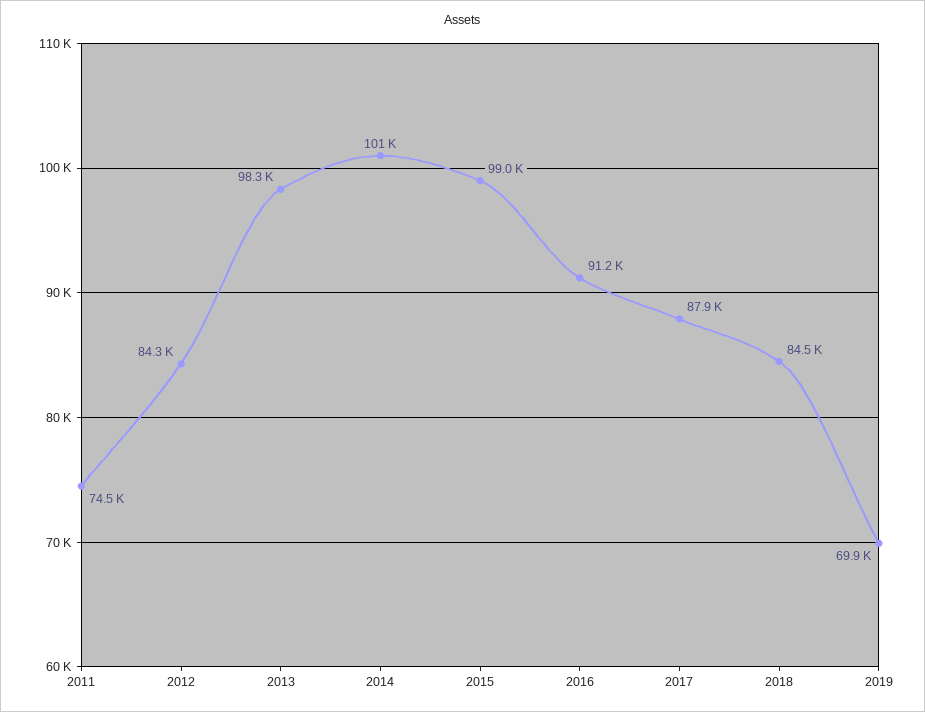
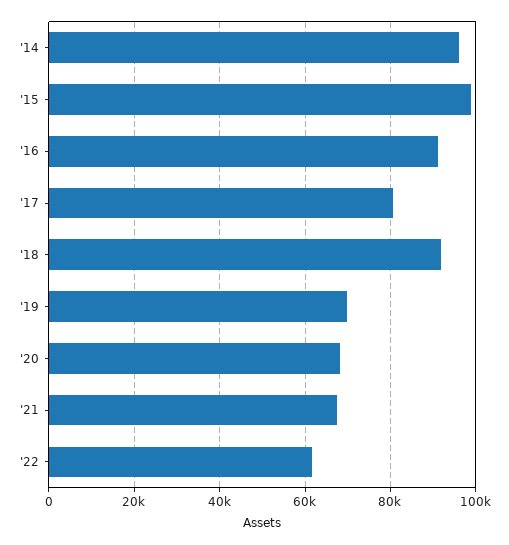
2011: 74500 -> none
2012: 84300 -> none
2013: 98300 -> none
2014: 101000 -> 96000
2017: 87900 -> 80000
2018: 84500 -> 92000
'20: none -> 68000
'21: none -> 68000
'22: none -> 62000

